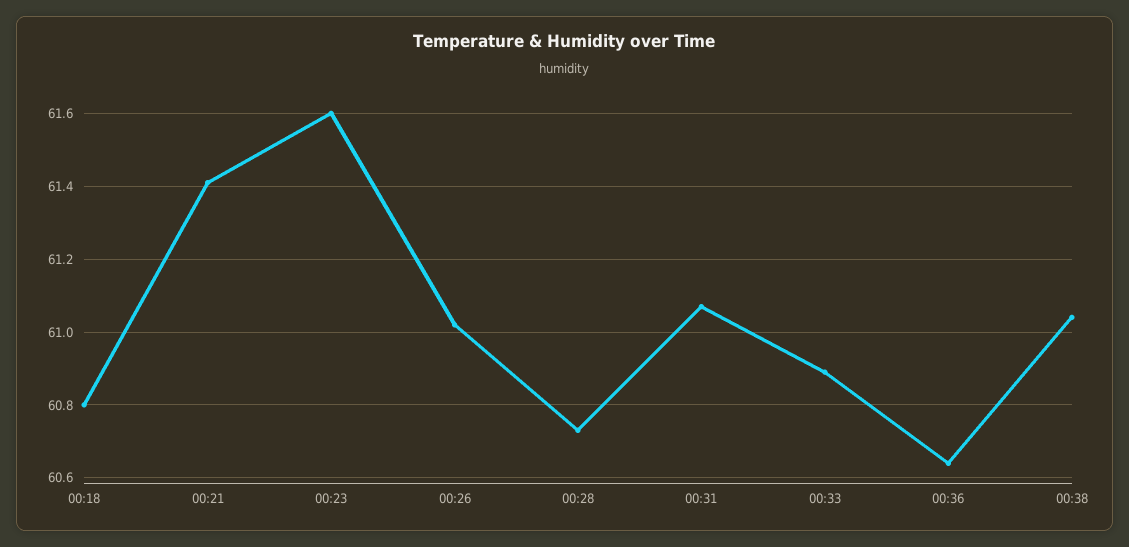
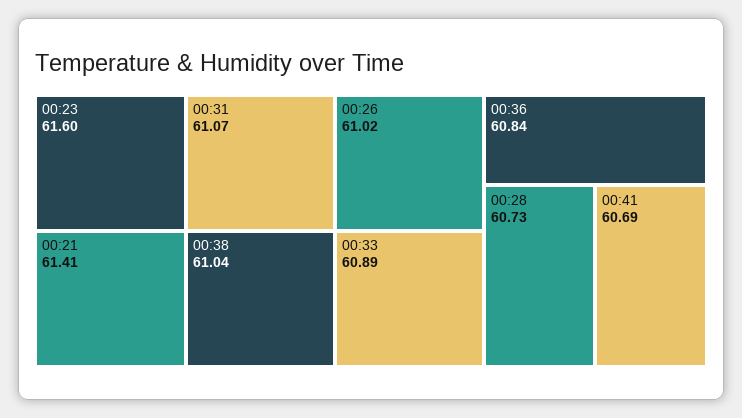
00:18: 60.8 -> none
00:36: 60.65 -> 60.84
00:41: none -> 60.69

